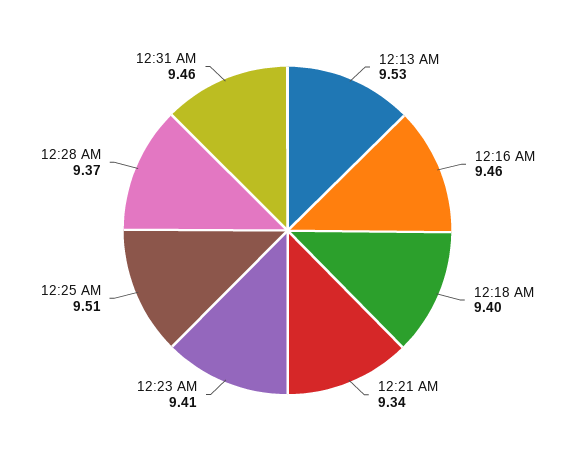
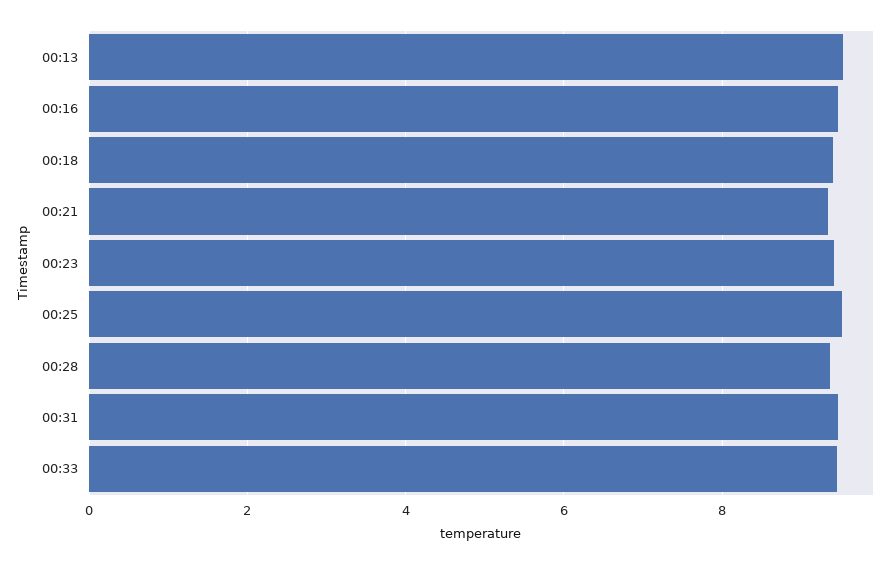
00:33: none -> 9.4

